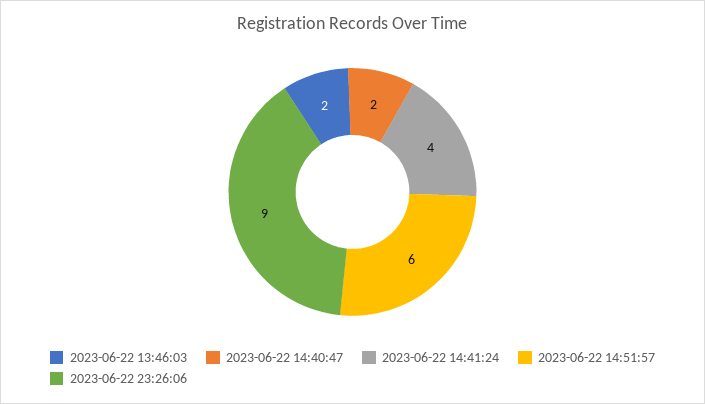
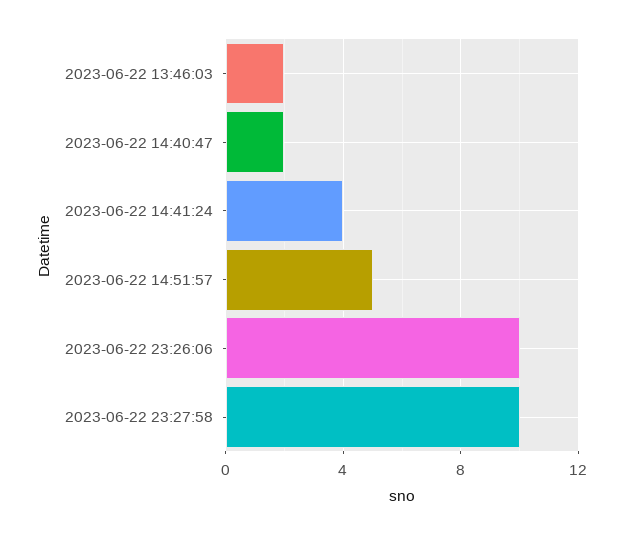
2023-06-22 14:51:57: 6 -> 5
2023-06-22 23:26:06: 9 -> 10
2023-06-22 23:27:58: none -> 10

